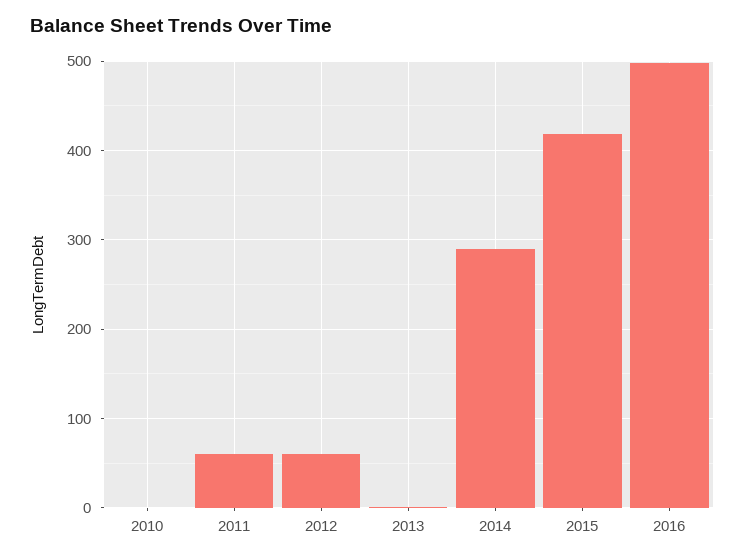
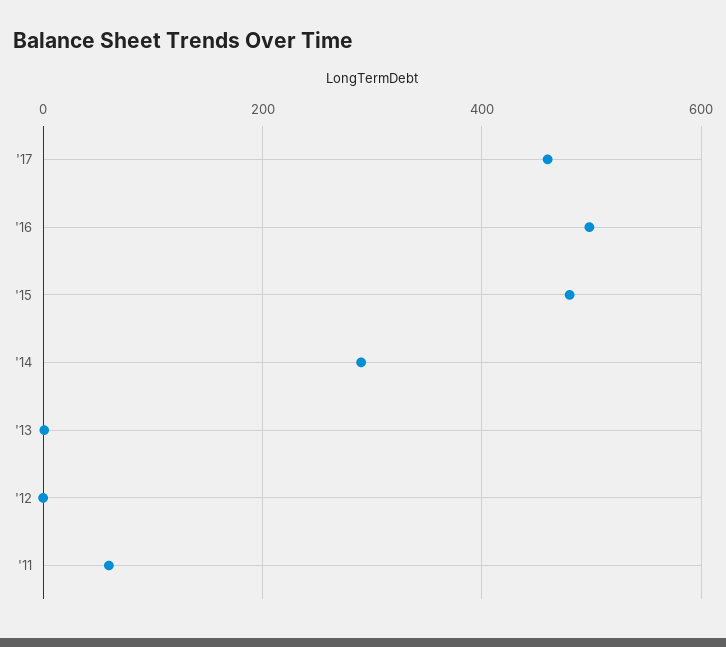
2010: 0 -> none
2012: 60 -> 0
2015: 420 -> 480
'17: none -> 460

